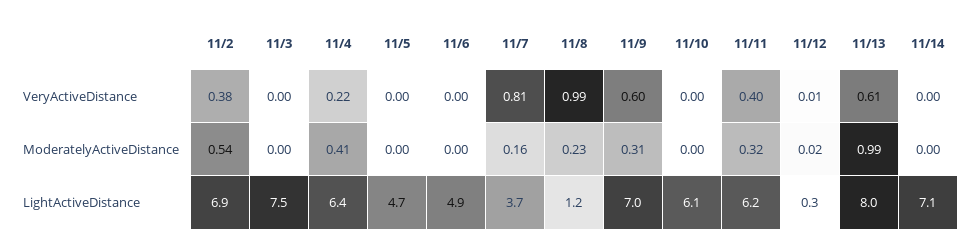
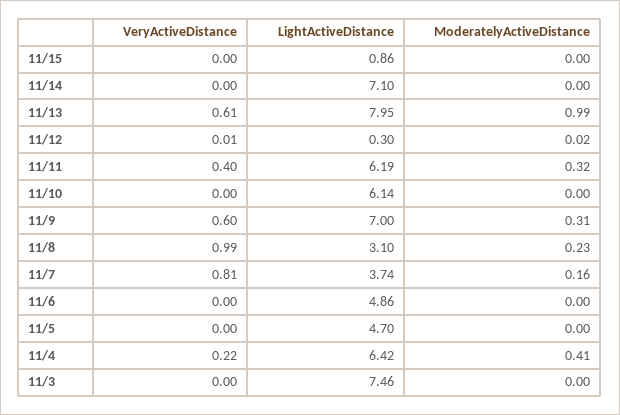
11/2, VeryActiveDistance: 0.38 -> none
11/2, ModeratelyActiveDistance: 0.54 -> none
11/2, LightActiveDistance: 6.9 -> none
11/8, LightActiveDistance: 1.2 -> 3.1
11/15, VeryActiveDistance: none -> 0
11/15, LightActiveDistance: none -> 0.86
11/15, ModeratelyActiveDistance: none -> 0

